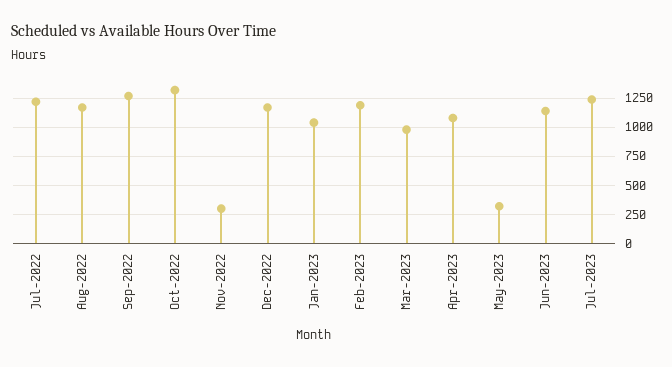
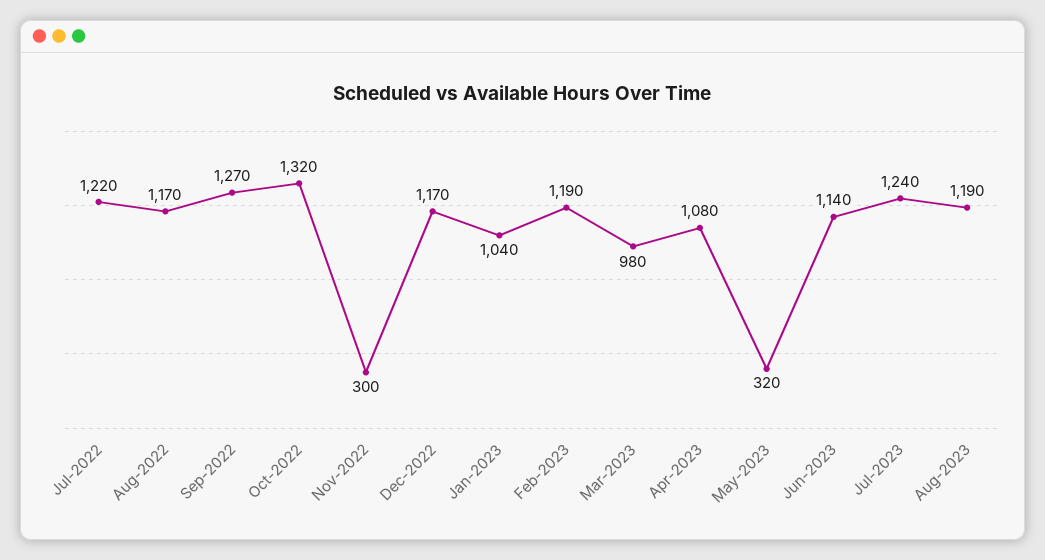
Aug-2023: none -> 1190

